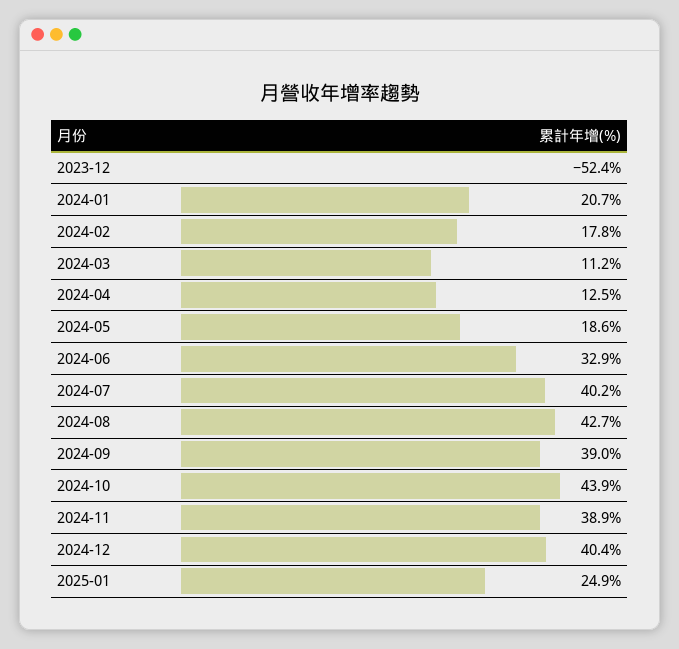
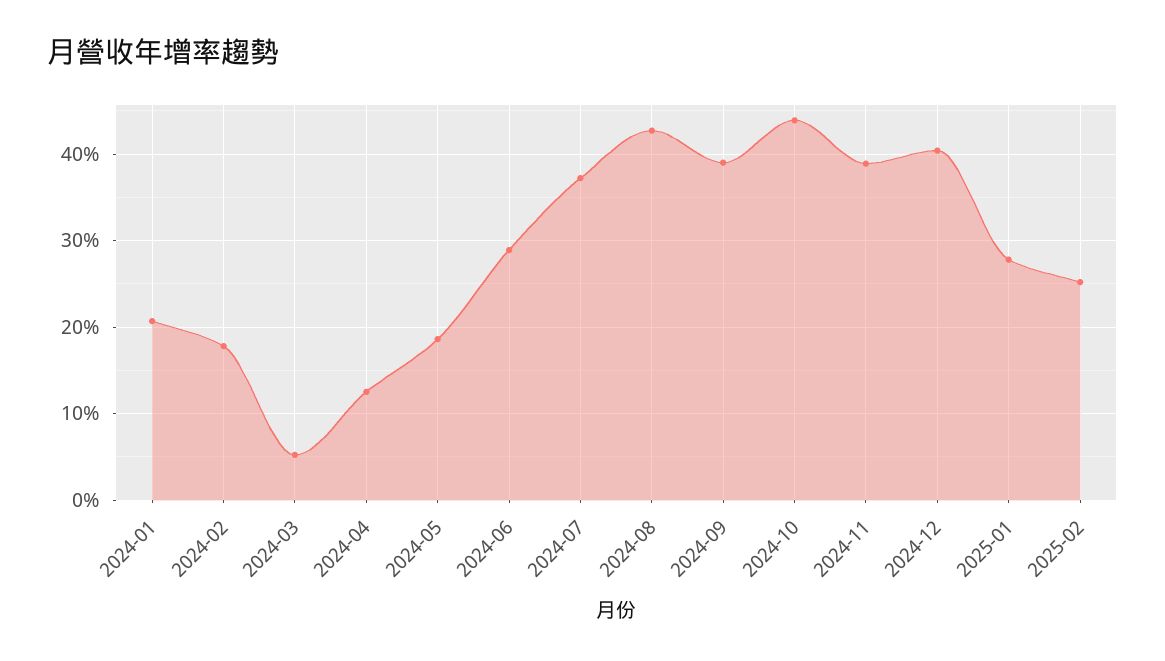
2023-12: -52.4 -> none
2024-03: 11.2 -> 5
2024-06: 32.9 -> 29
2024-07: 40.2 -> 37
2025-01: 24.9 -> 28
2025-02: none -> 25

